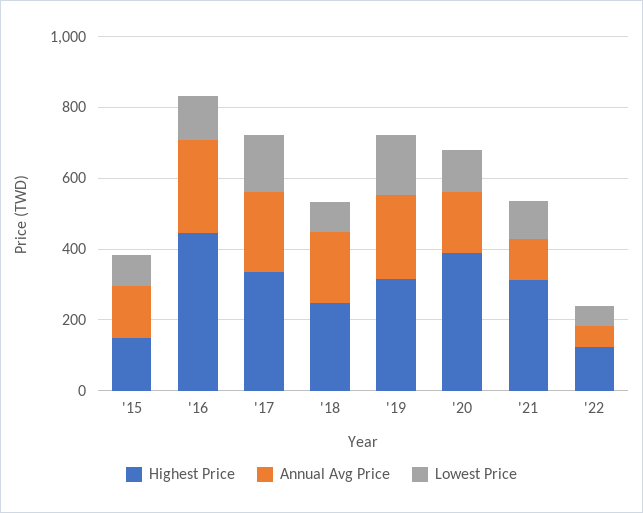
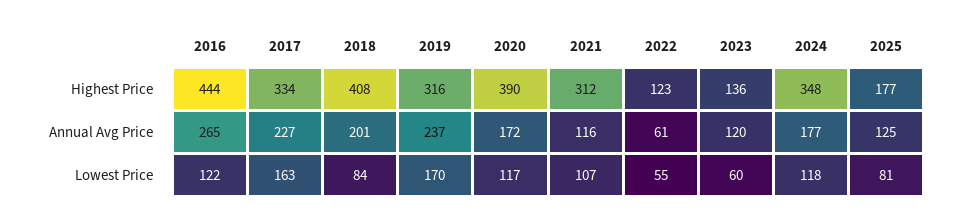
Highest Price, '15: 150 -> none
Annual Avg Price, '15: 150 -> none
Lowest Price, '15: 100 -> none
Highest Price, '18: 250 -> 408
Highest Price, 2023: none -> 136
Highest Price, 2024: none -> 348
Highest Price, 2025: none -> 177
Annual Avg Price, 2023: none -> 120
Annual Avg Price, 2024: none -> 177
Annual Avg Price, 2025: none -> 125
Lowest Price, 2023: none -> 60
Lowest Price, 2024: none -> 118
Lowest Price, 2025: none -> 81

